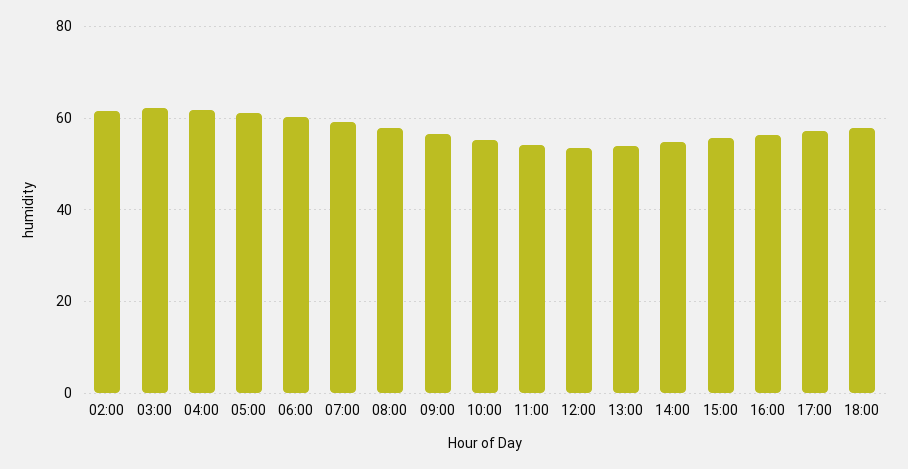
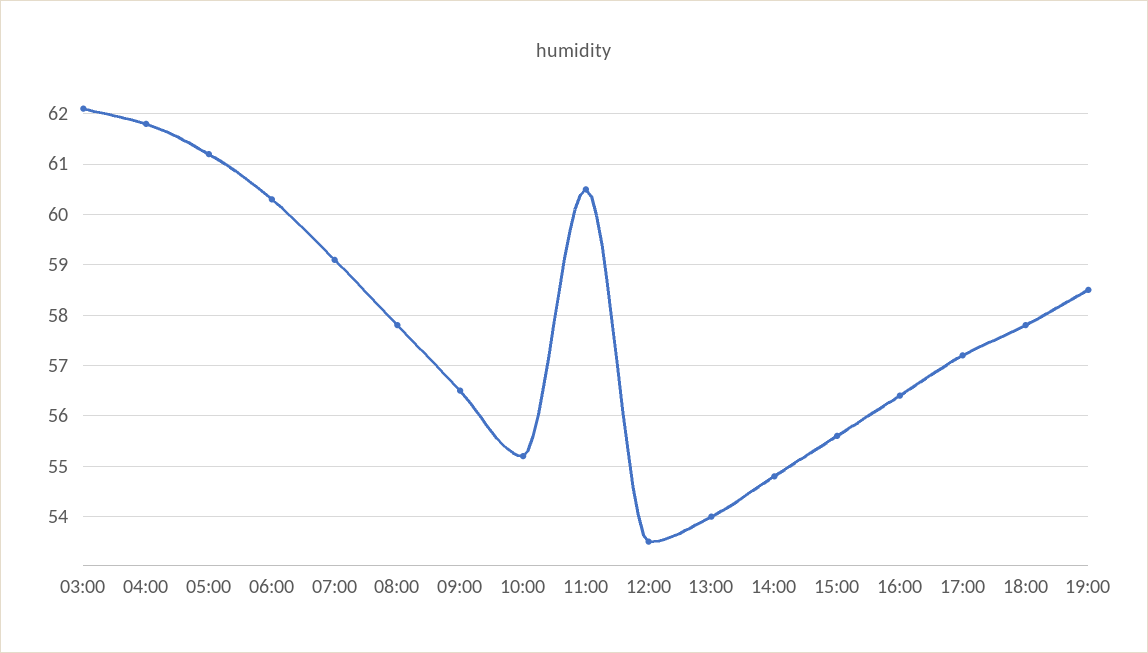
02:00: 62 -> none
11:00: 54 -> 60.5
19:00: none -> 58.5

